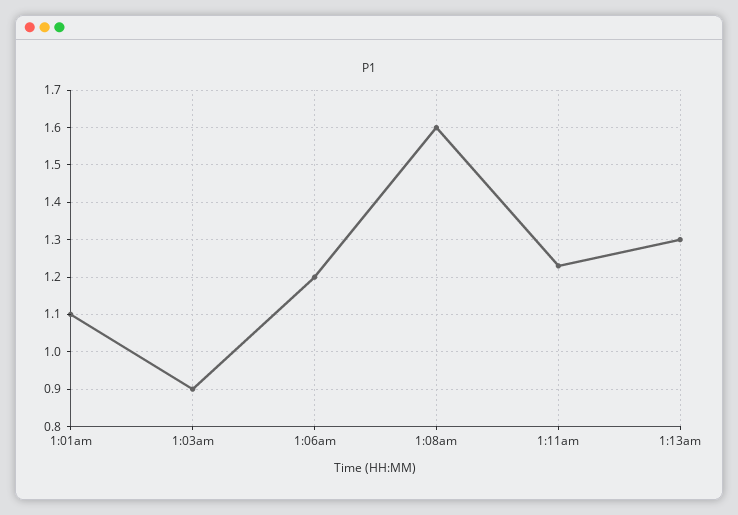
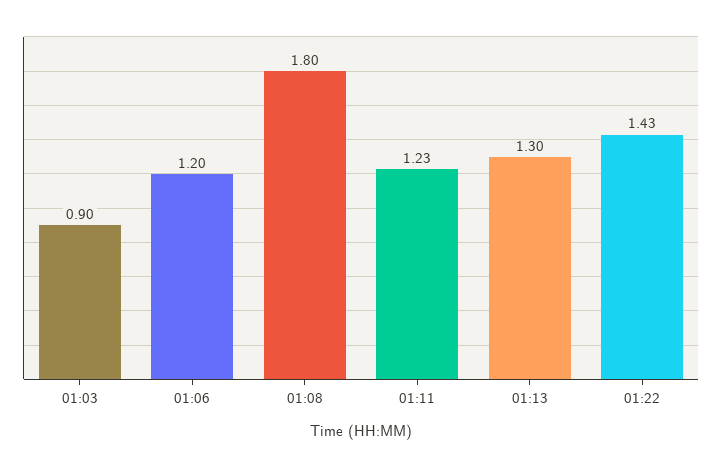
1:01am: 1.1 -> none
1:08am: 1.6 -> 1.8
01:22: none -> 1.43

